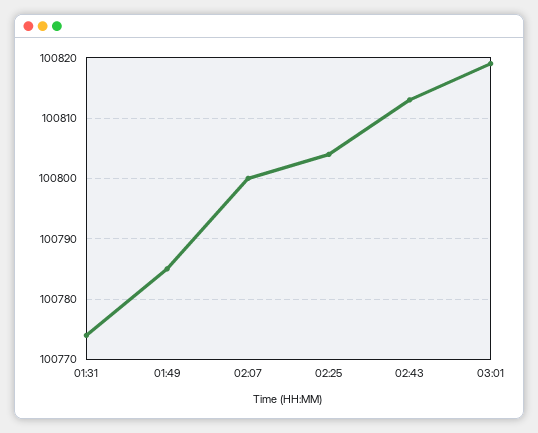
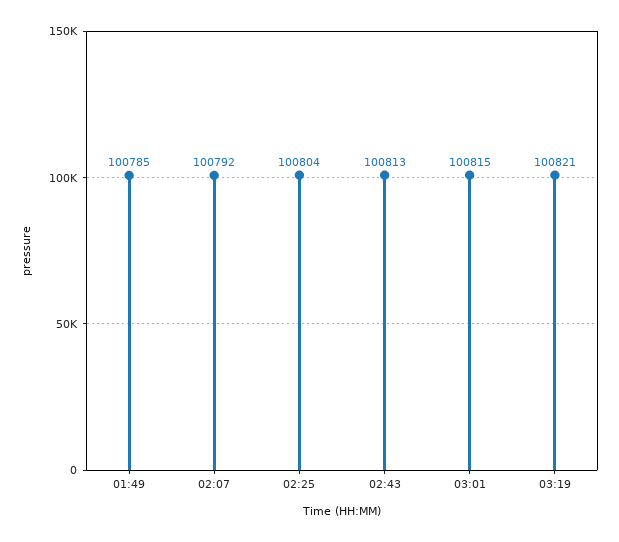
01:31: 100774 -> none
02:07: 100800 -> 100792
03:01: 100819 -> 100815
03:19: none -> 100821

